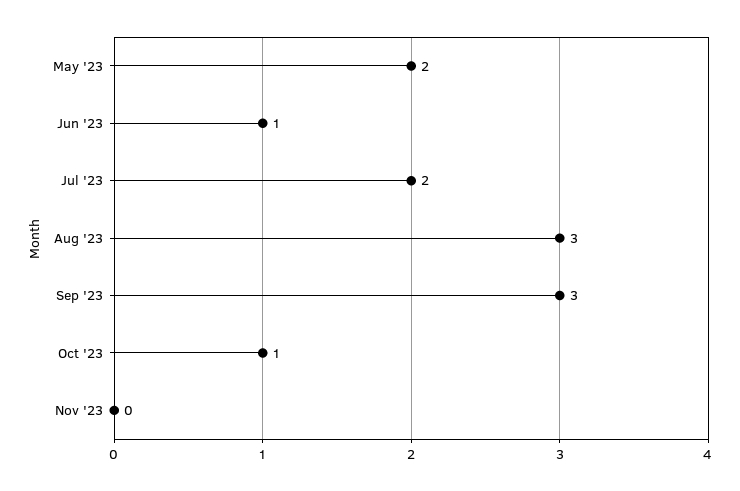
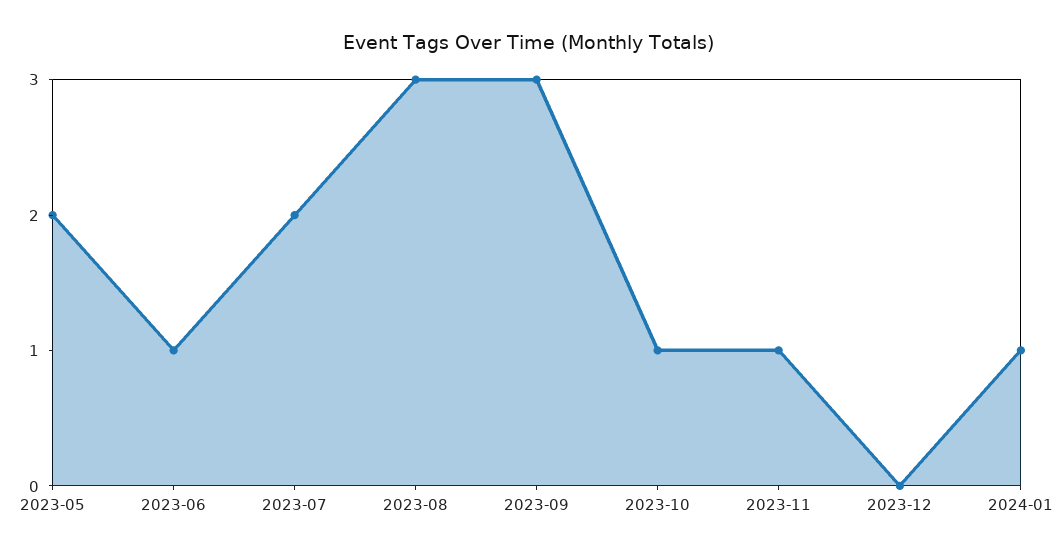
Nov '23: 0 -> 1
2023-12: none -> 0
2024-01: none -> 1

